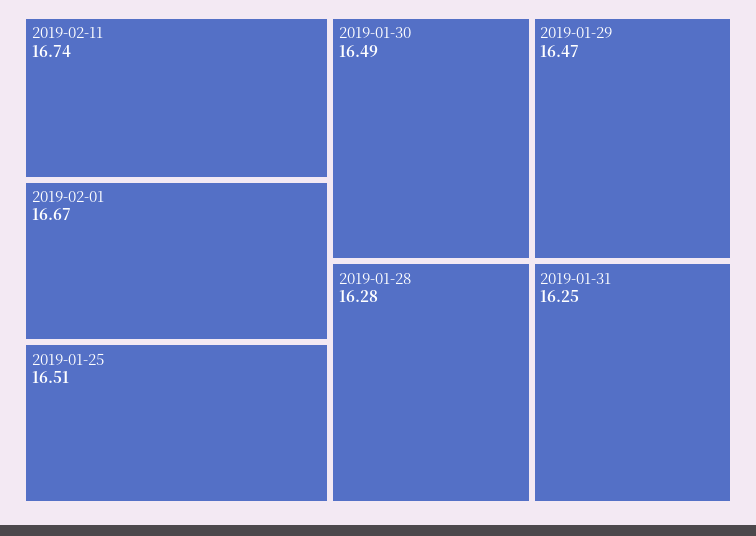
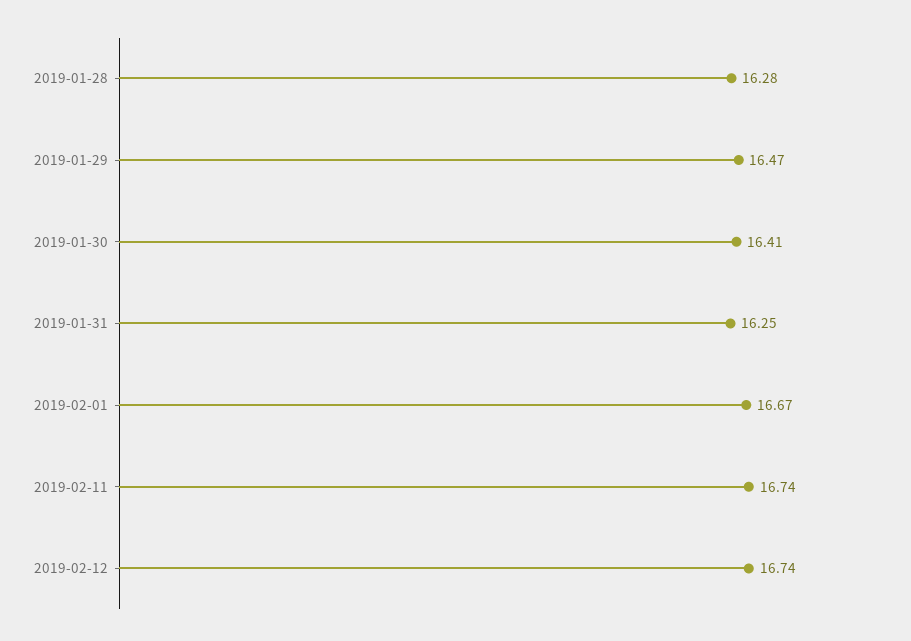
2019-01-25: 16.51 -> none
2019-01-30: 16.49 -> 16.41
2019-02-12: none -> 16.74

